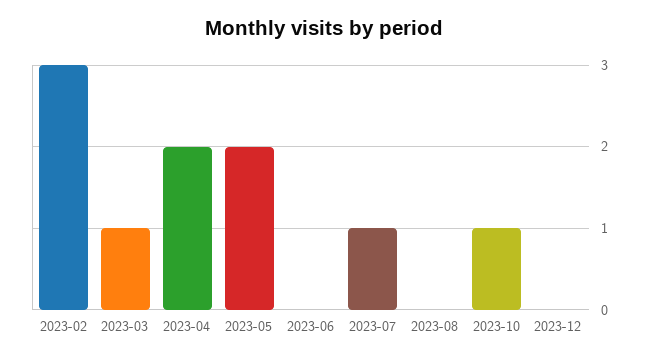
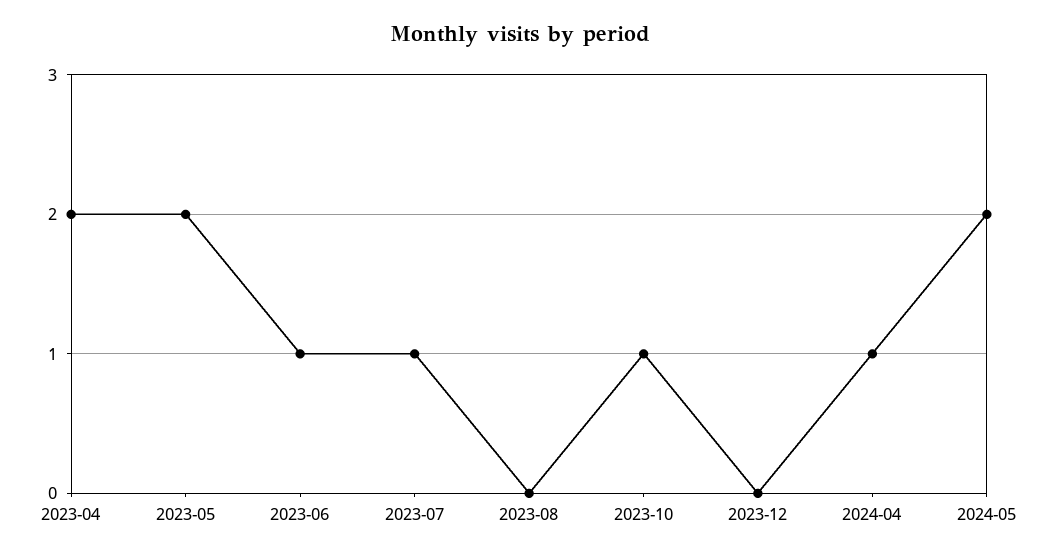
2023-02: 3 -> none
2023-03: 1 -> none
2023-06: 0 -> 1
2024-04: none -> 1
2024-05: none -> 2

